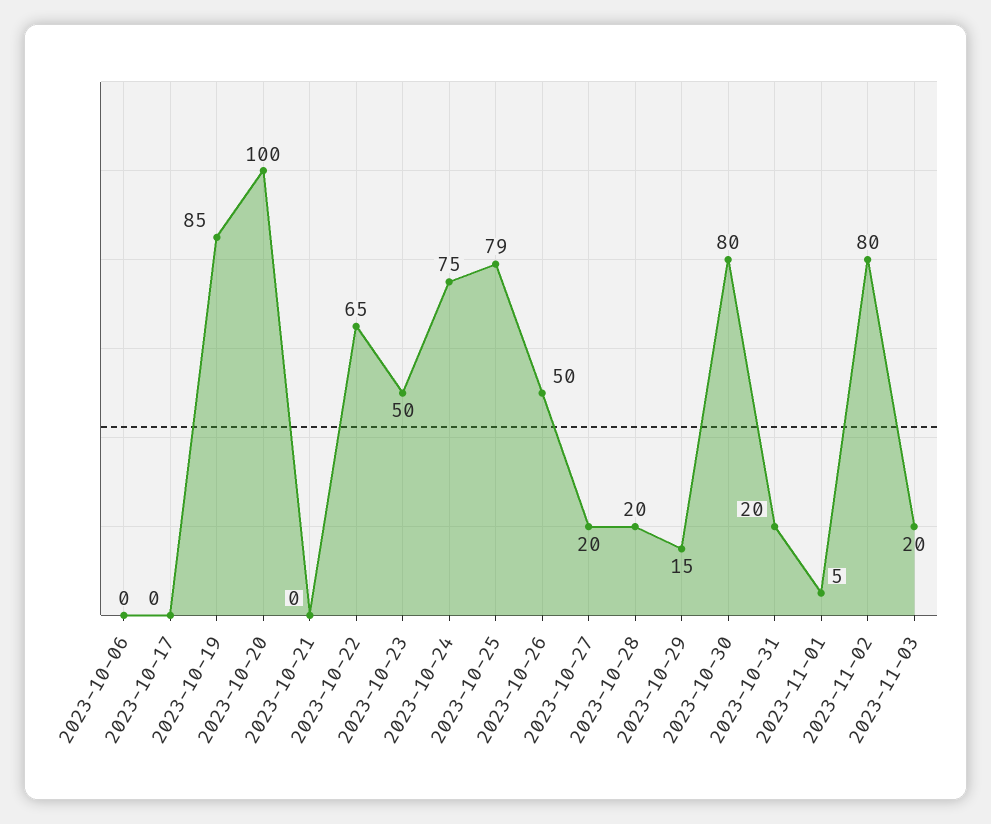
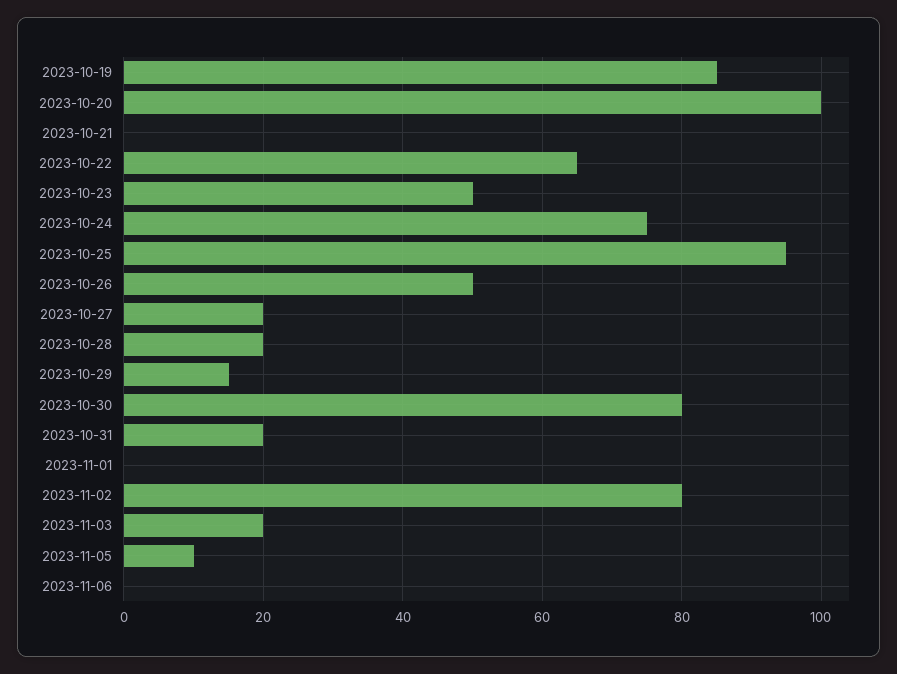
2023-10-06: 0 -> none
2023-10-17: 0 -> none
2023-10-25: 79 -> 95
2023-11-01: 5 -> 0
2023-11-05: none -> 10
2023-11-06: none -> 0

